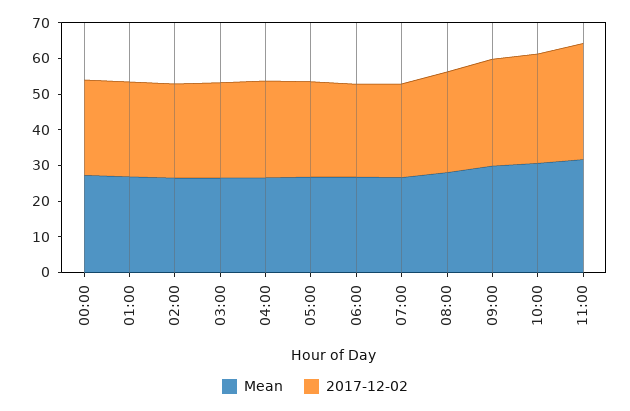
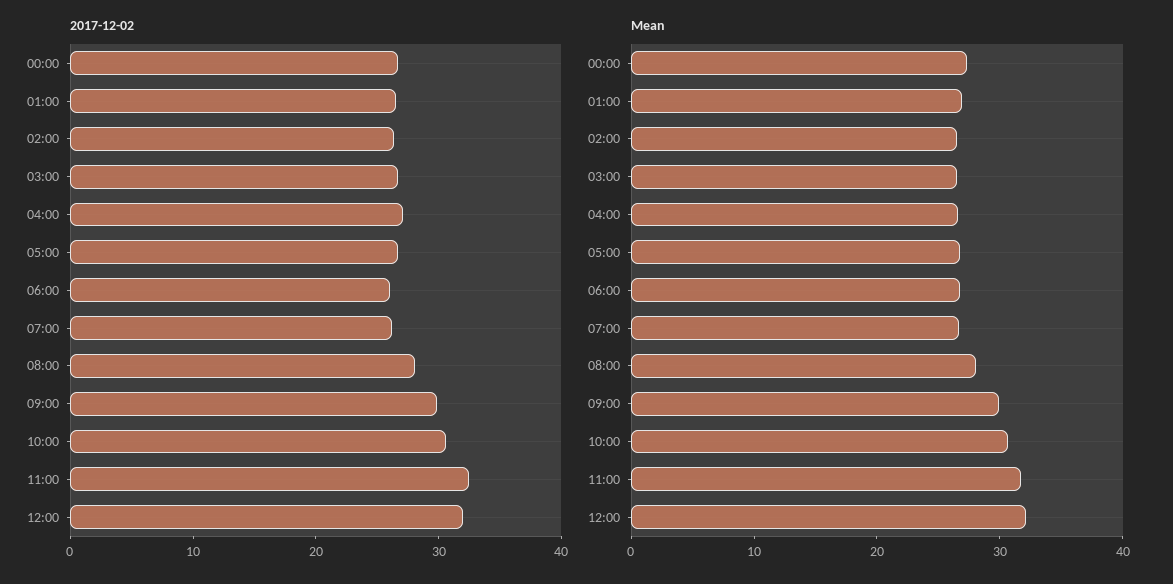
2017-12-02, 12:00: none -> 32
Mean, 12:00: none -> 32

